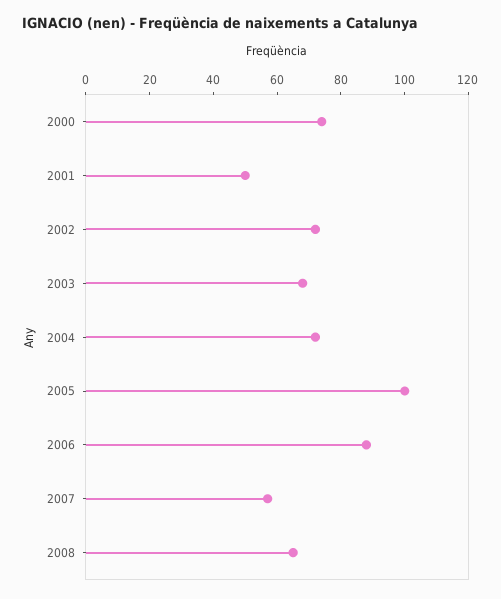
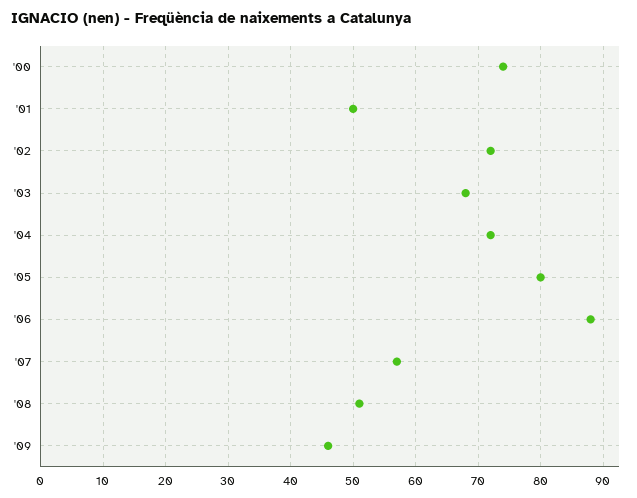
2005: 100 -> 80
2008: 65 -> 51
'09: none -> 46

